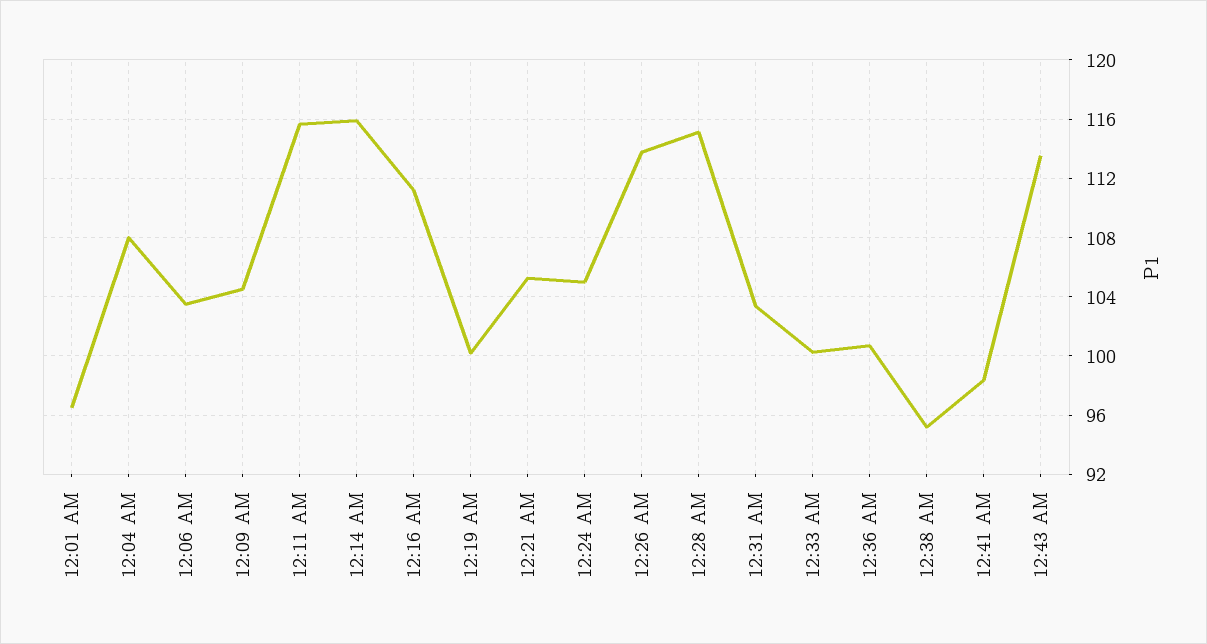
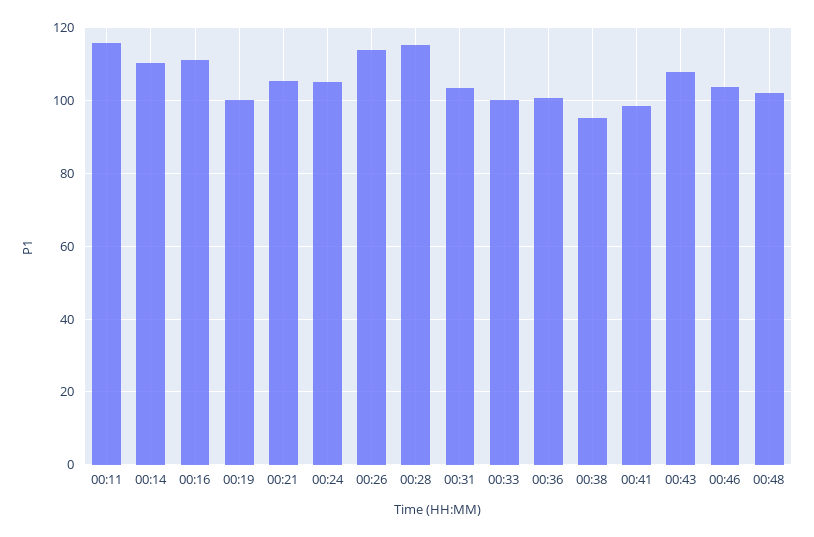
12:01 AM: 96.5 -> none
12:04 AM: 108 -> none
12:06 AM: 103.5 -> none
12:09 AM: 104.5 -> none
12:14 AM: 116 -> 110
12:43 AM: 113.5 -> 108
00:46: none -> 104
00:48: none -> 102

